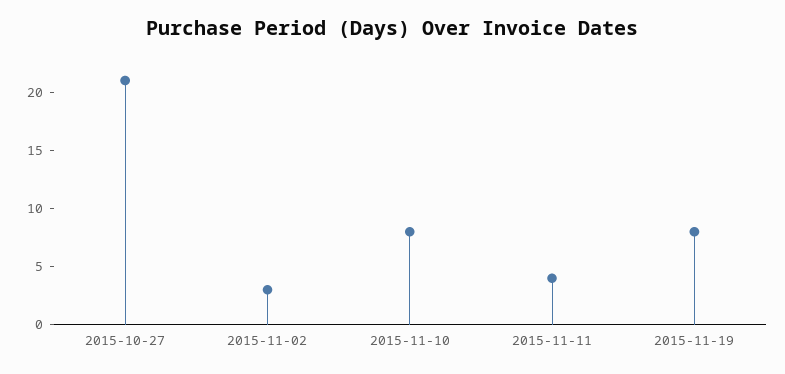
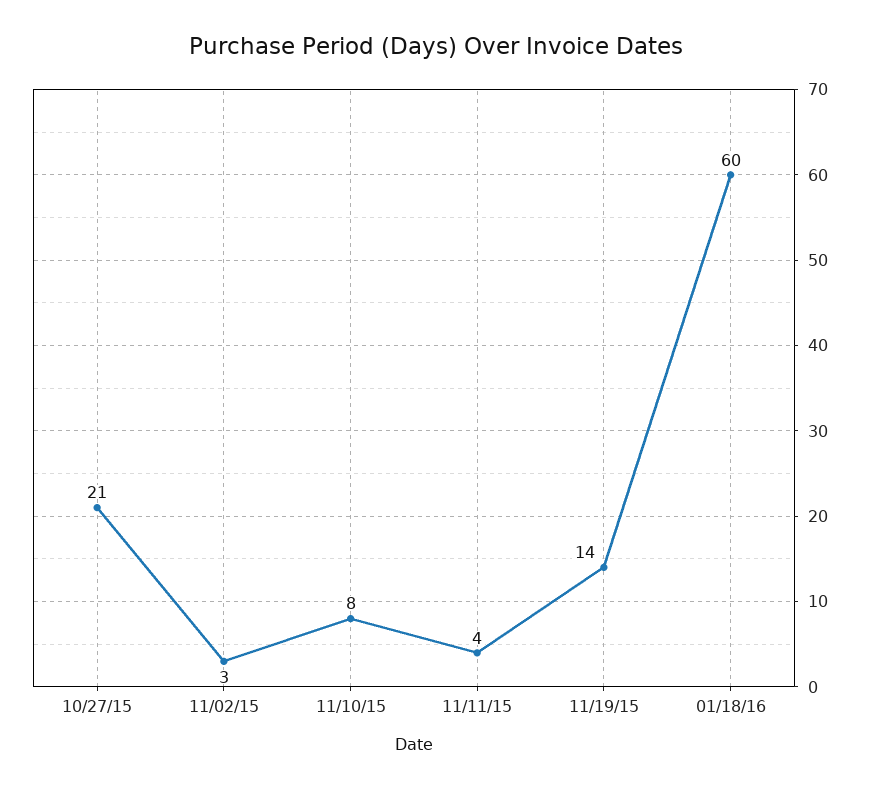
2015-11-19: 8 -> 14
01/18/16: none -> 60

